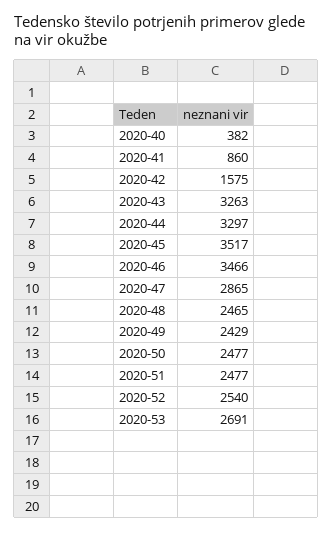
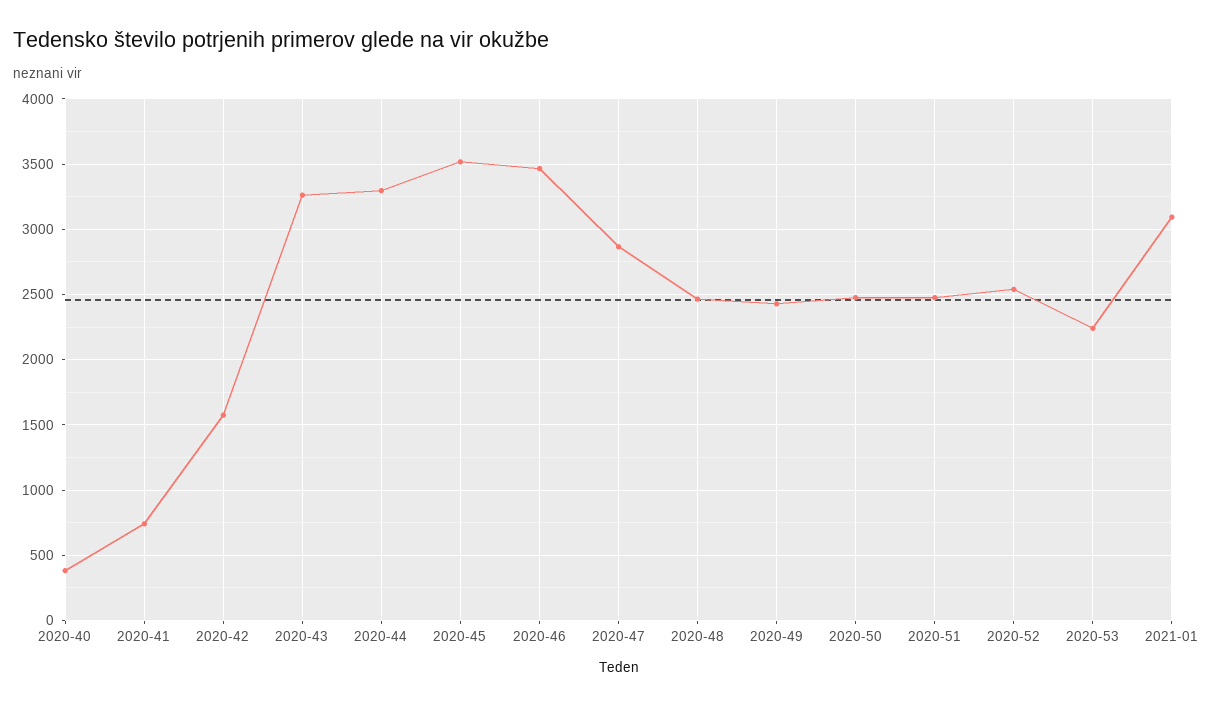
2020-41: 860 -> 750
2020-53: 2691 -> 2250
2021-01: none -> 3100

